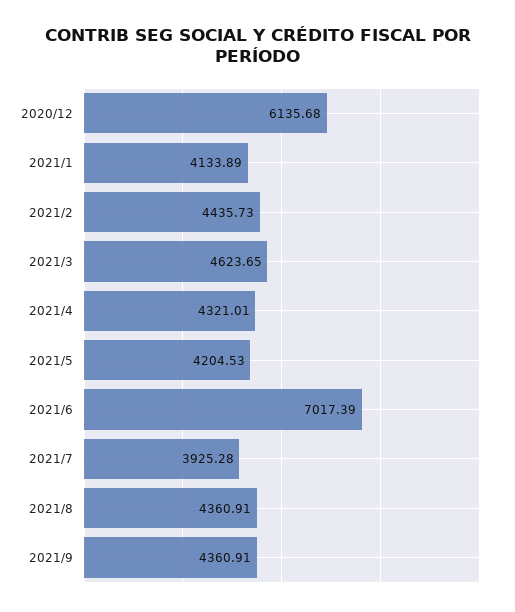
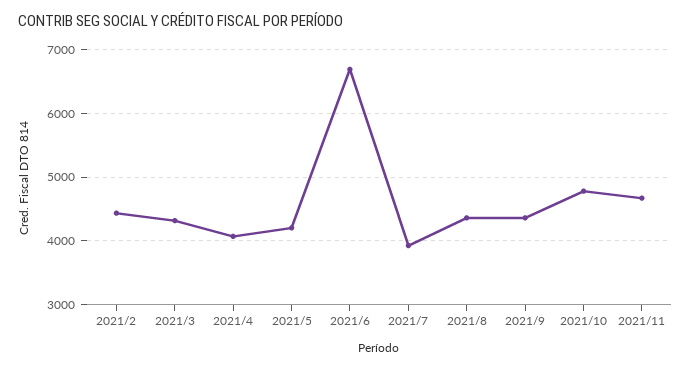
2020/12: 6135.68 -> none
2021/1: 4133.89 -> none
2021/3: 4623.65 -> 4300
2021/4: 4321.01 -> 4100
2021/6: 7017.39 -> 6700
2021/10: none -> 4800
2021/11: none -> 4700

